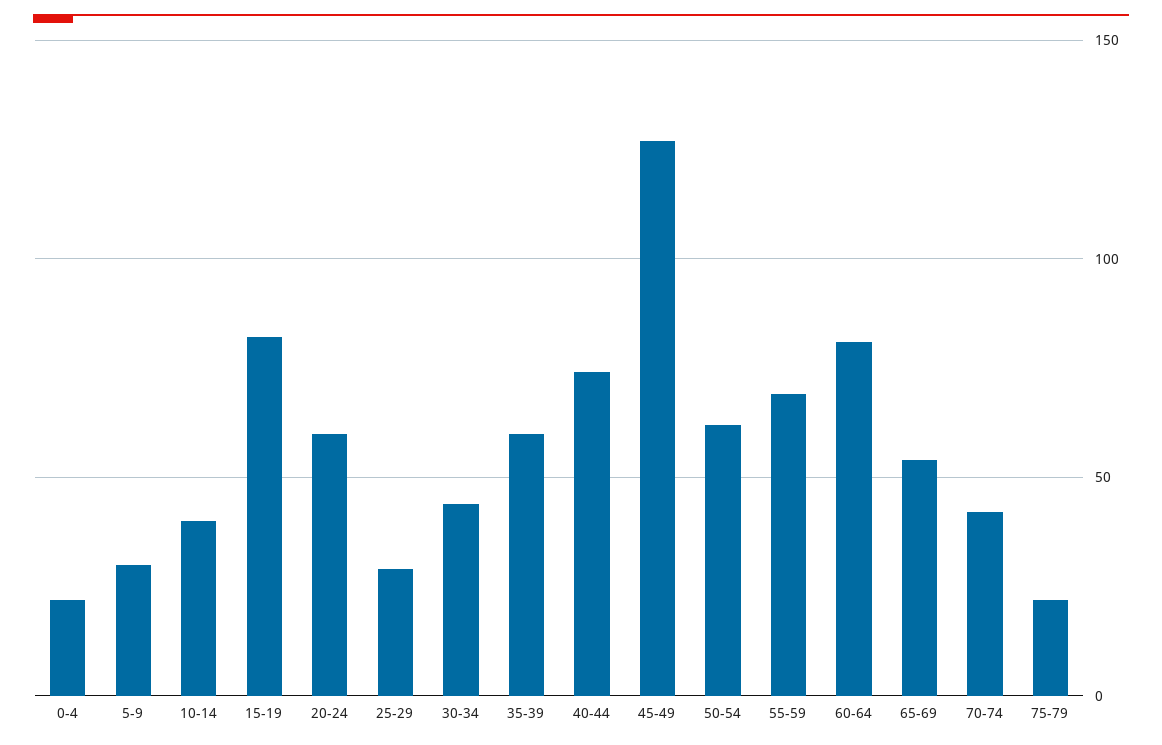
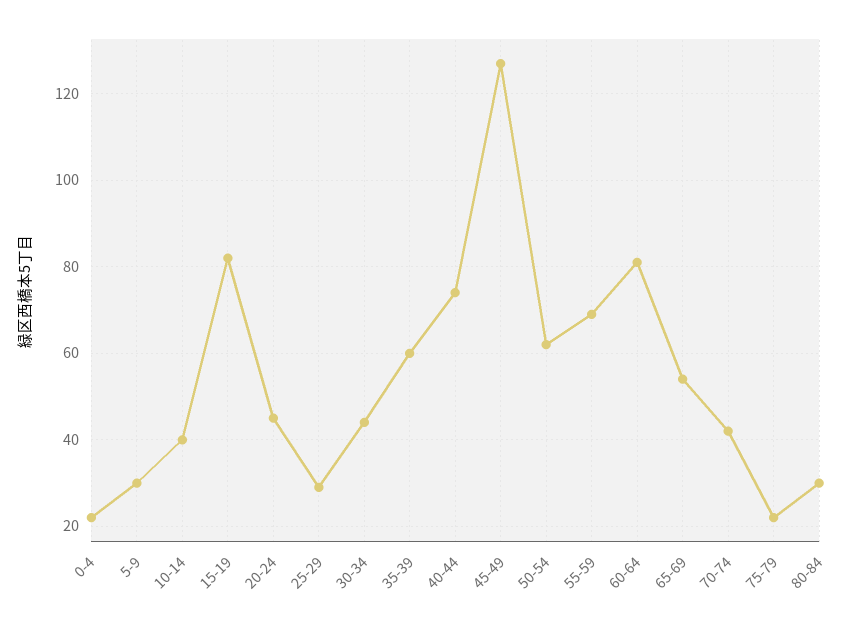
20-24: 60 -> 45
80-84: none -> 30

